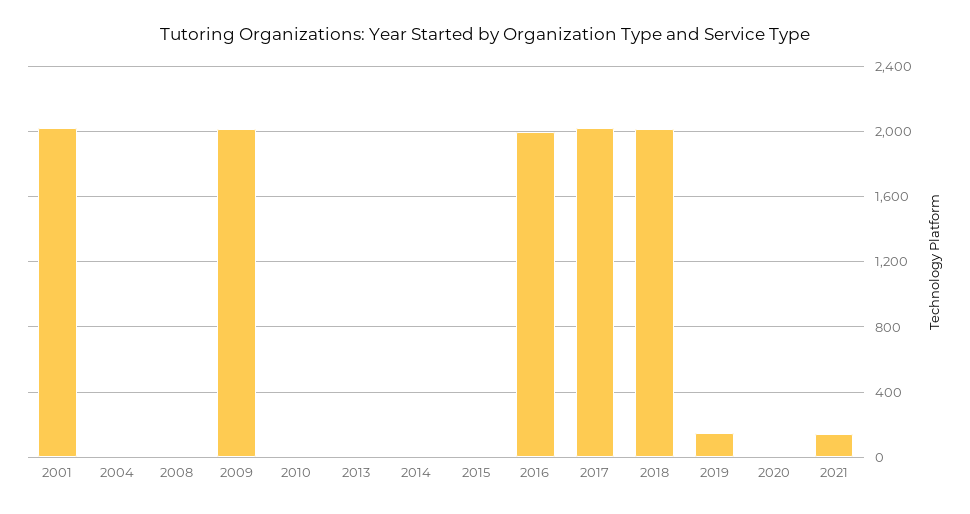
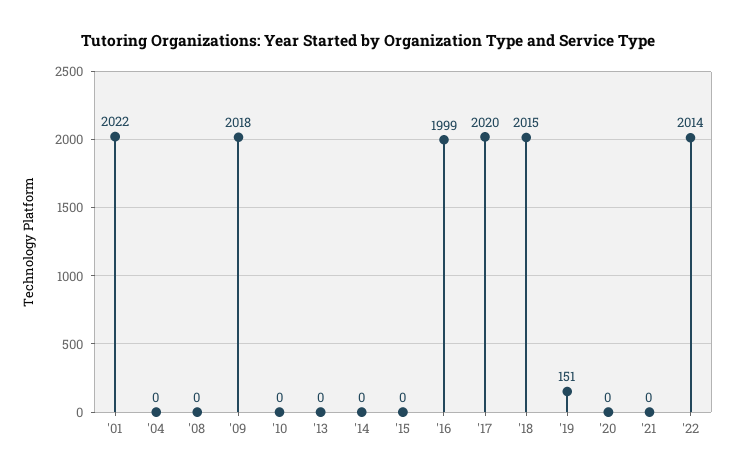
2021: 150 -> 0
'22: none -> 2014

